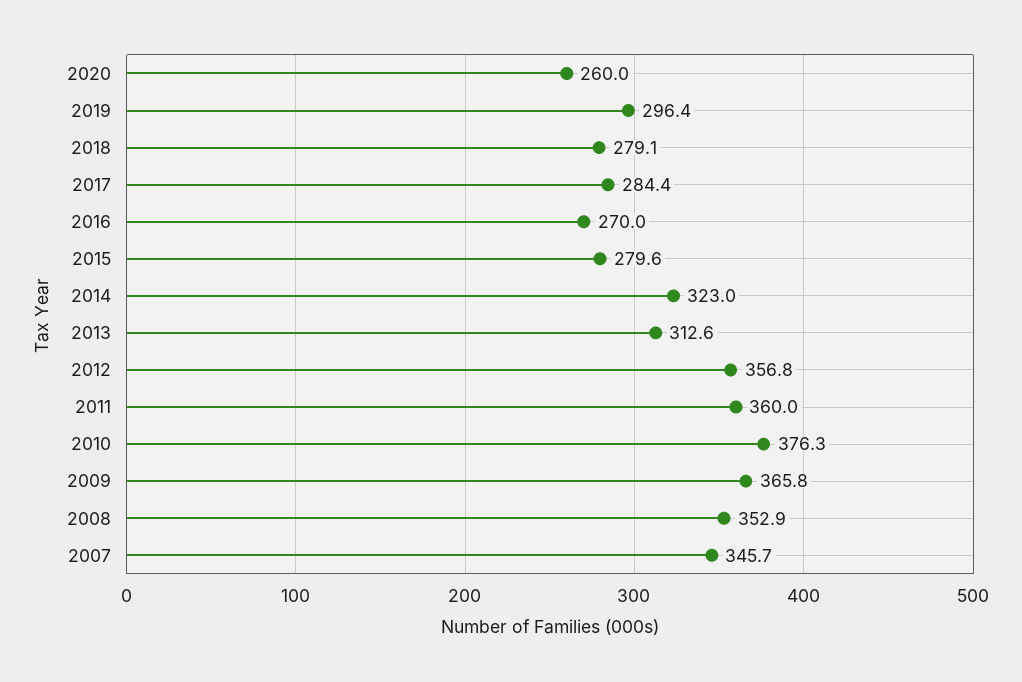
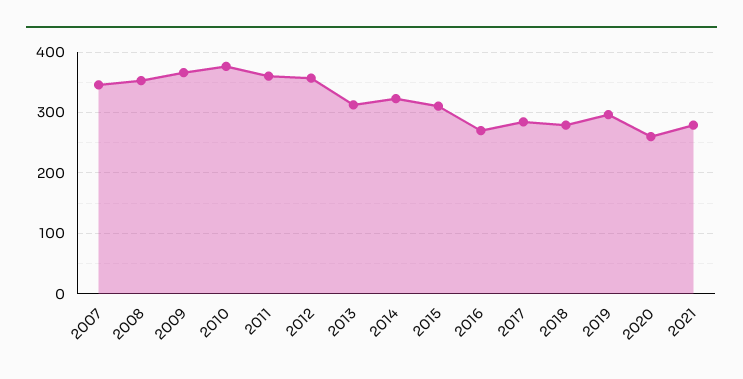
2015: 279.6 -> 310
2021: none -> 280

